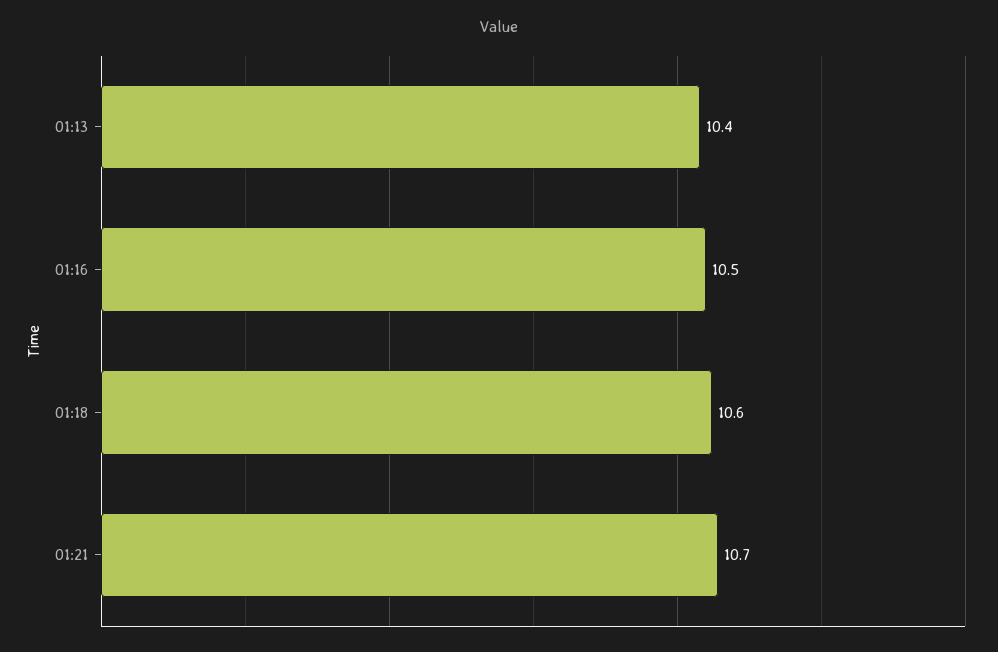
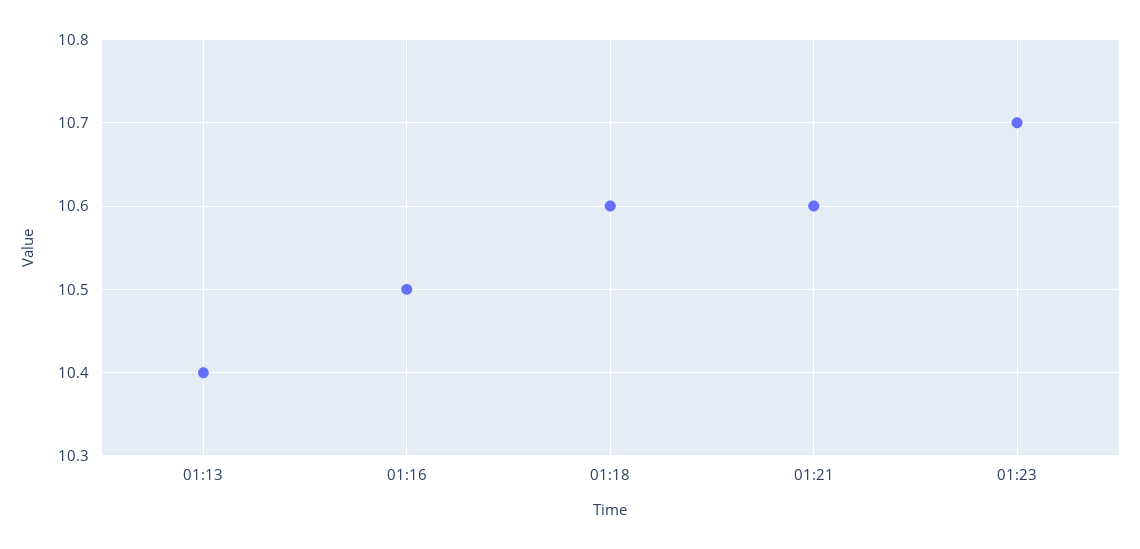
01:21: 10.7 -> 10.6
01:23: none -> 10.7

